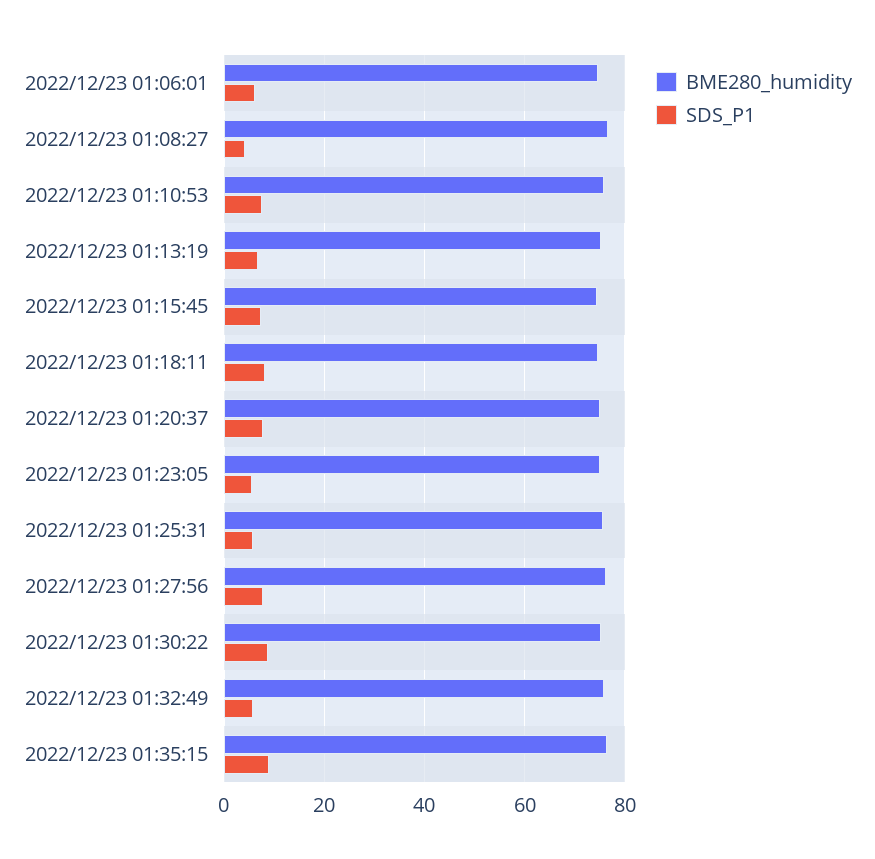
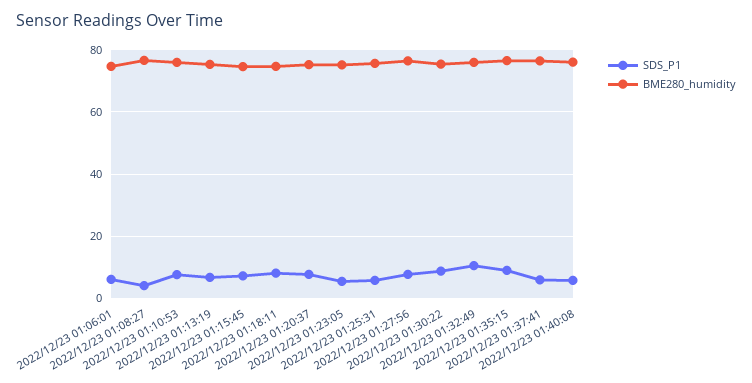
SDS_P1, 2022/12/23 01:32:49: 6 -> 10
SDS_P1, 2022/12/23 01:37:41: none -> 6
BME280_humidity, 2022/12/23 01:37:41: none -> 76
SDS_P1, 2022/12/23 01:40:08: none -> 6
BME280_humidity, 2022/12/23 01:40:08: none -> 76

